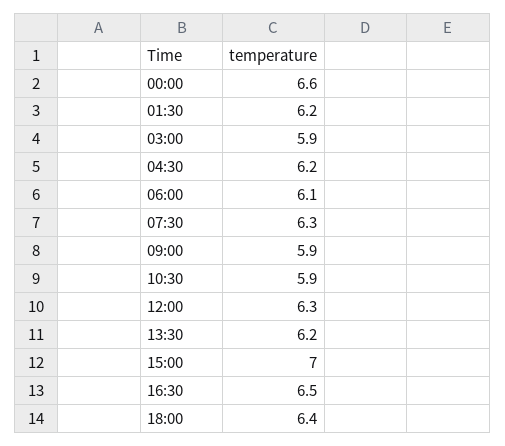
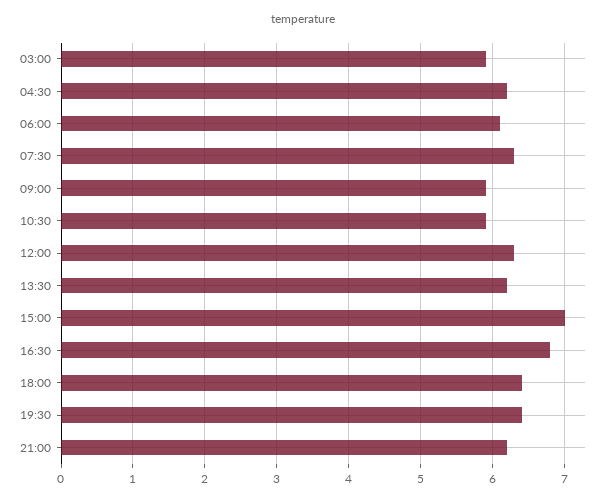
00:00: 6.6 -> none
01:30: 6.2 -> none
16:30: 6.5 -> 6.8
19:30: none -> 6.4
21:00: none -> 6.2

